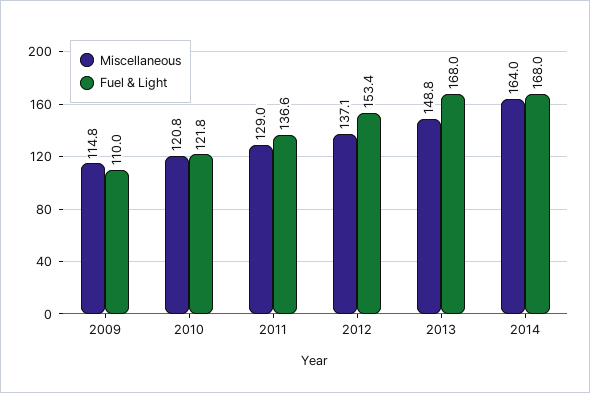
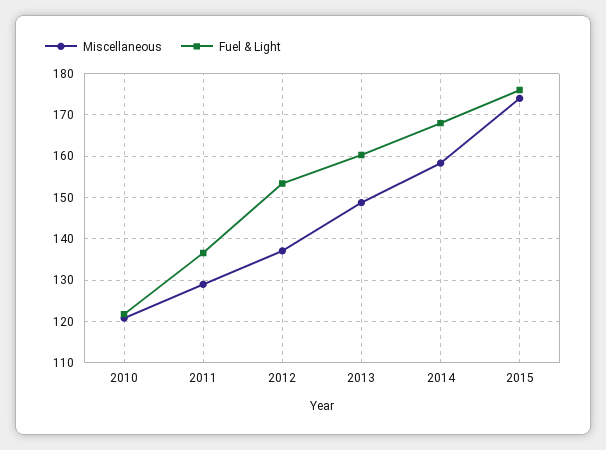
Miscellaneous, 2009: 114.8 -> none
Fuel & Light, 2009: 110 -> none
Fuel & Light, 2013: 168 -> 160
Miscellaneous, 2014: 164 -> 158
Miscellaneous, 2015: none -> 174
Fuel & Light, 2015: none -> 176

